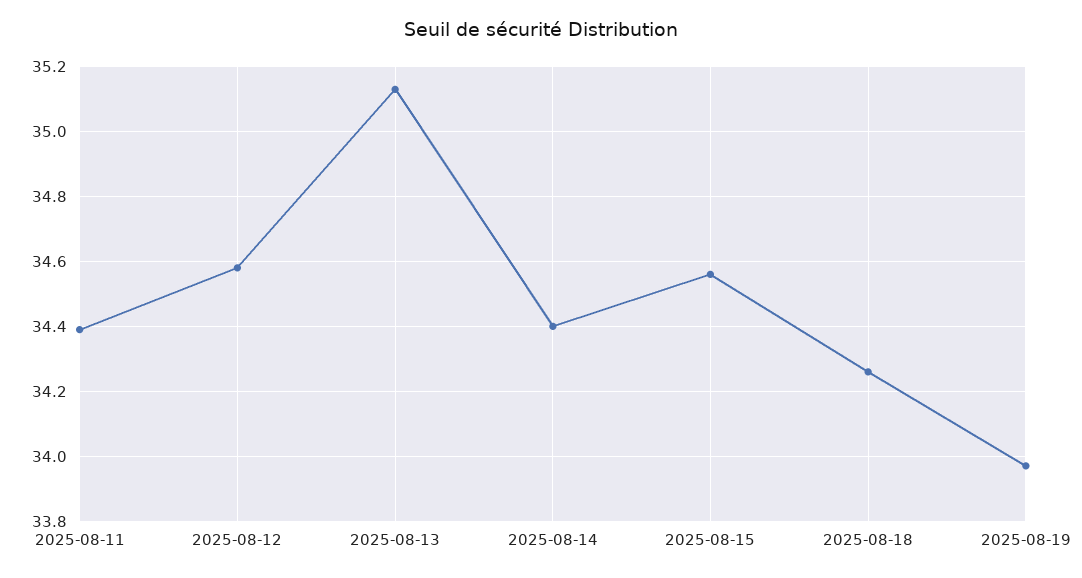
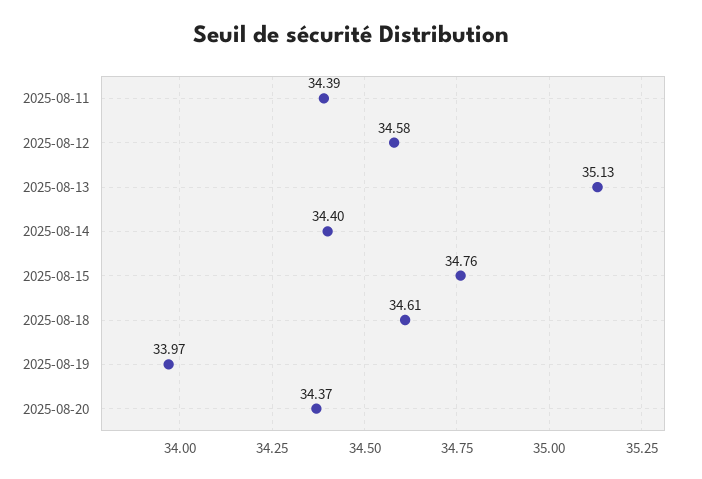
2025-08-15: 34.55 -> 34.76
2025-08-18: 34.25 -> 34.61
2025-08-20: none -> 34.37

